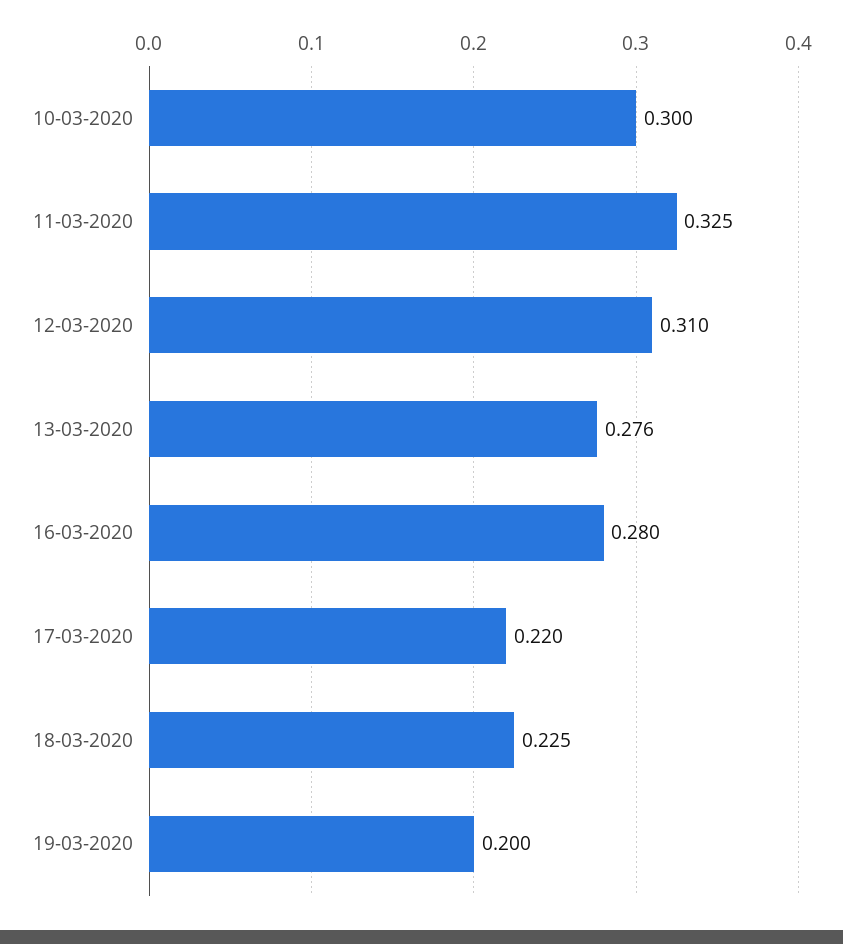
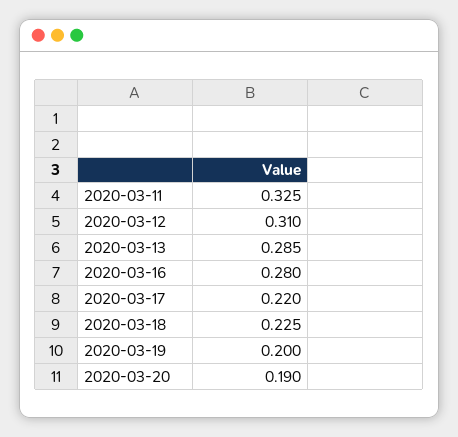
10-03-2020: 0.3 -> none
13-03-2020: 0.276 -> 0.285
2020-03-20: none -> 0.19

